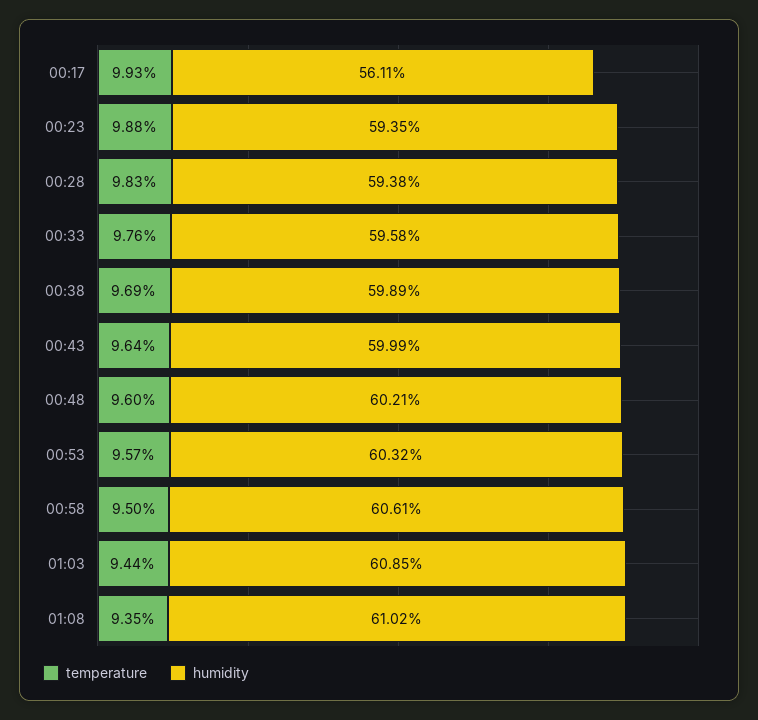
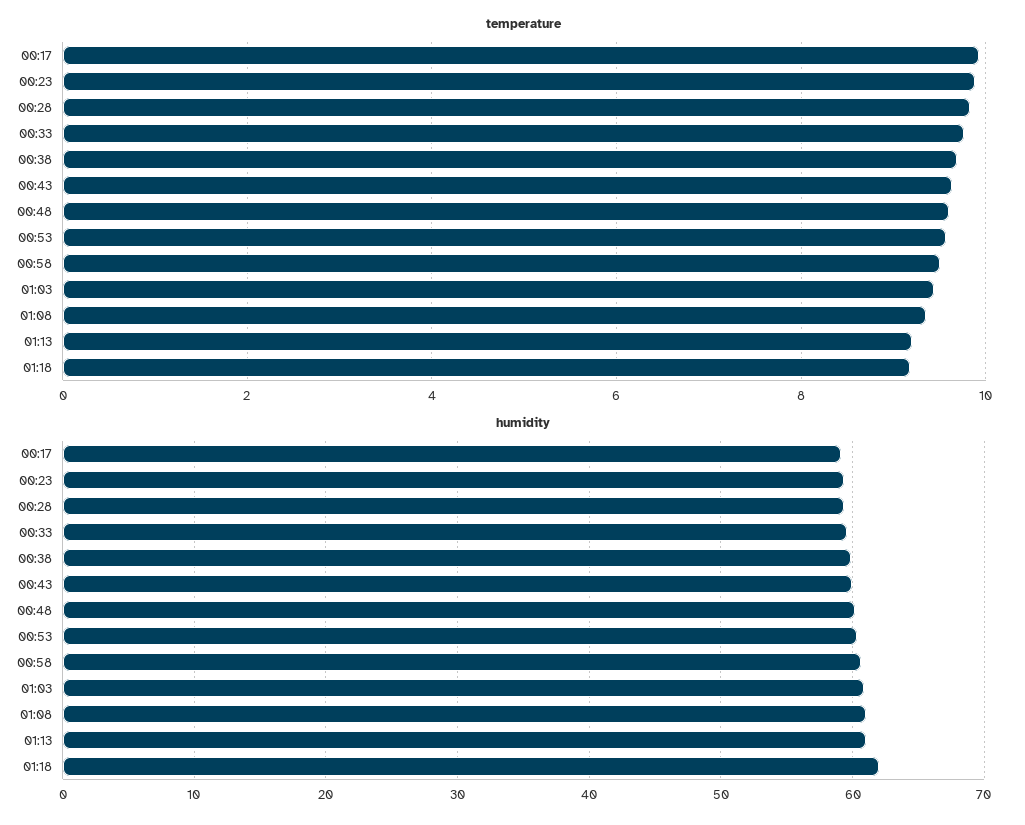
humidity, 00:17: 56.11 -> 59
temperature, 01:13: none -> 9.2
temperature, 01:18: none -> 9.2
humidity, 01:13: none -> 61
humidity, 01:18: none -> 62

